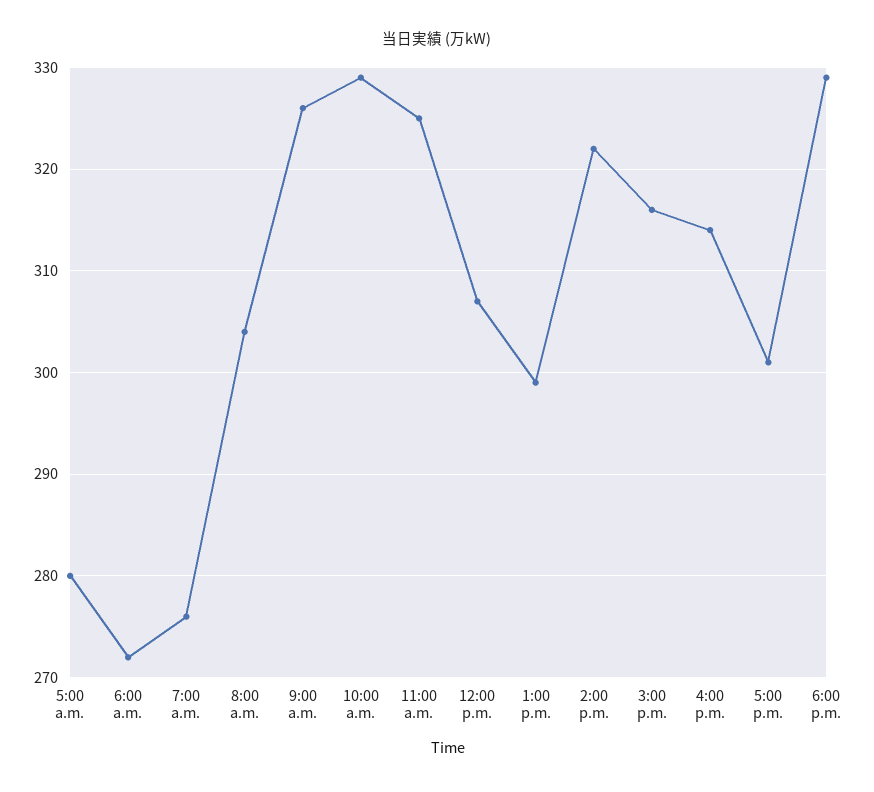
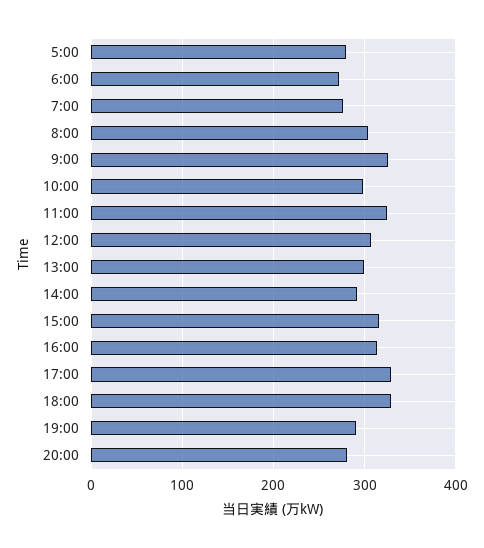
10:00 a.m.: 329 -> 300
2:00 p.m.: 322 -> 290
5:00 p.m.: 301 -> 330
19:00: none -> 290
20:00: none -> 280

